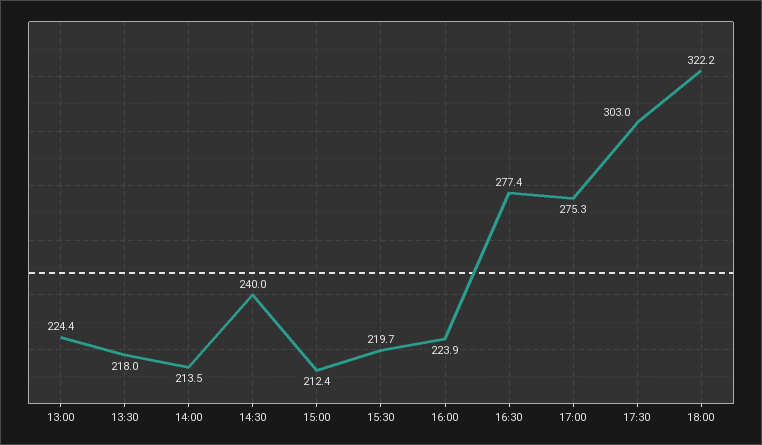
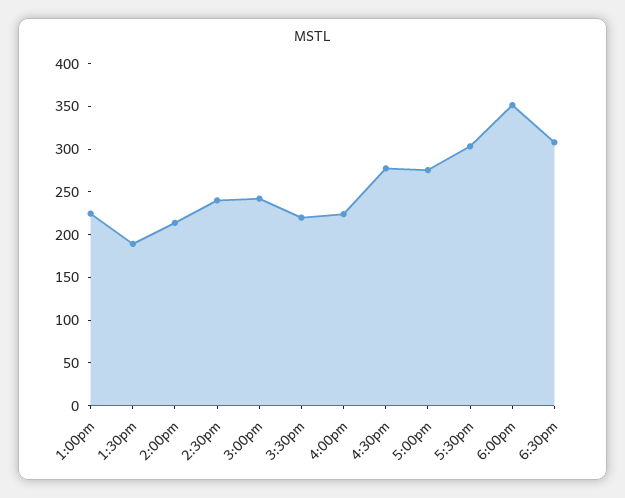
13:30: 218 -> 190
15:00: 212.4 -> 240
18:00: 322.2 -> 350
6:30pm: none -> 310

